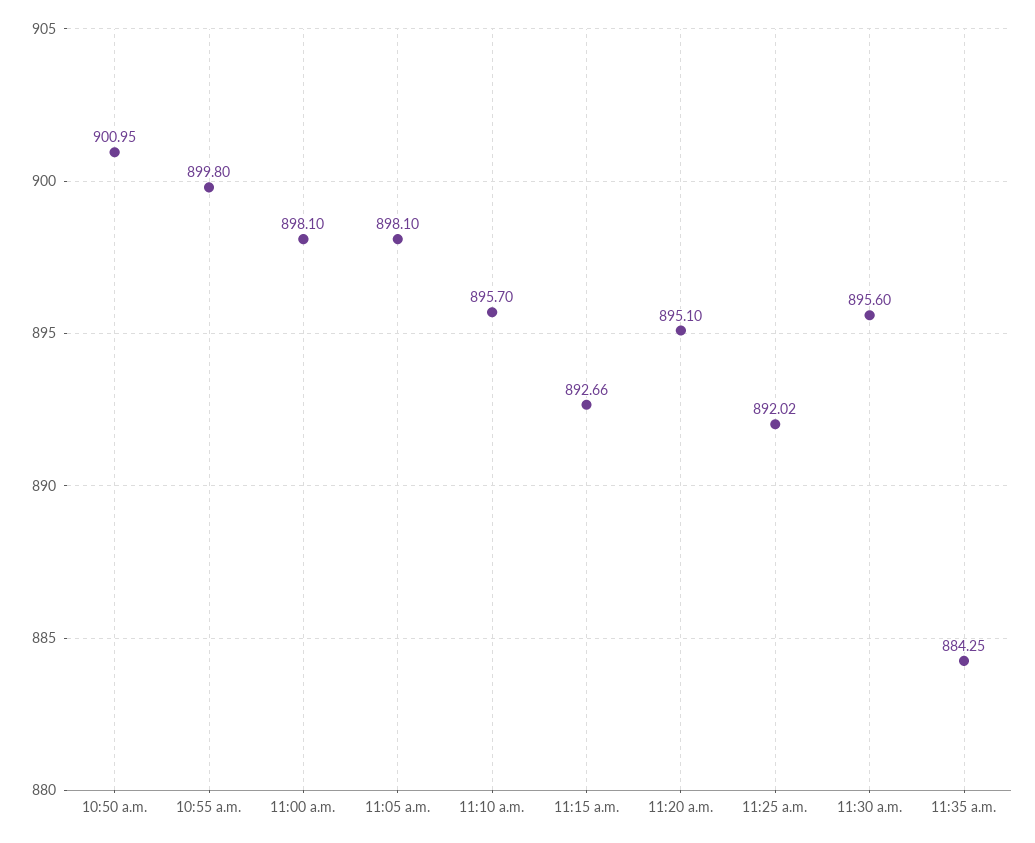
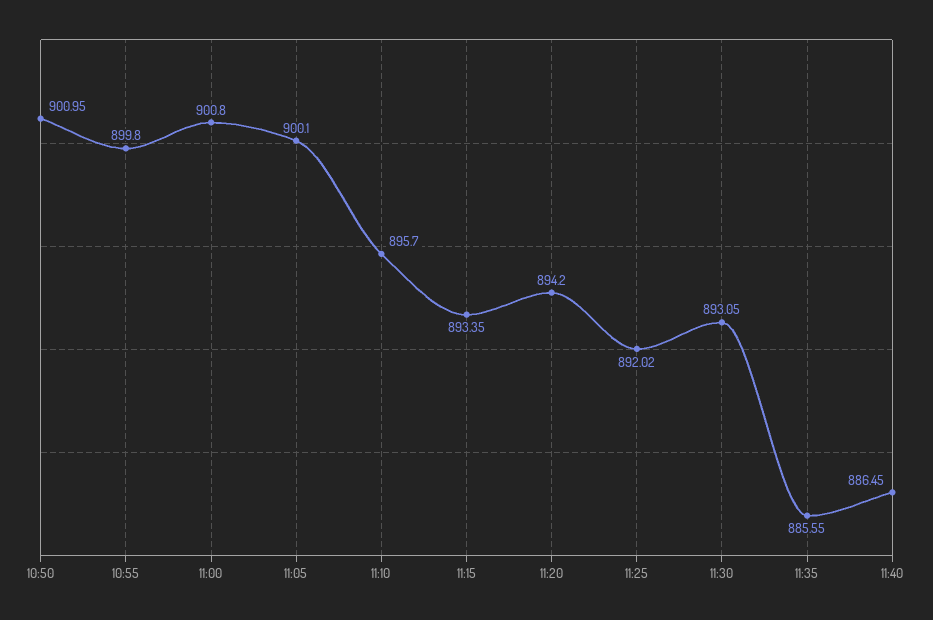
11:00 a.m.: 898.1 -> 900.8
11:05 a.m.: 898.1 -> 900.1
11:15 a.m.: 892.66 -> 893.35
11:20 a.m.: 895.1 -> 894.2
11:30 a.m.: 895.6 -> 893.05
11:35 a.m.: 884.25 -> 885.55
11:40: none -> 886.45

